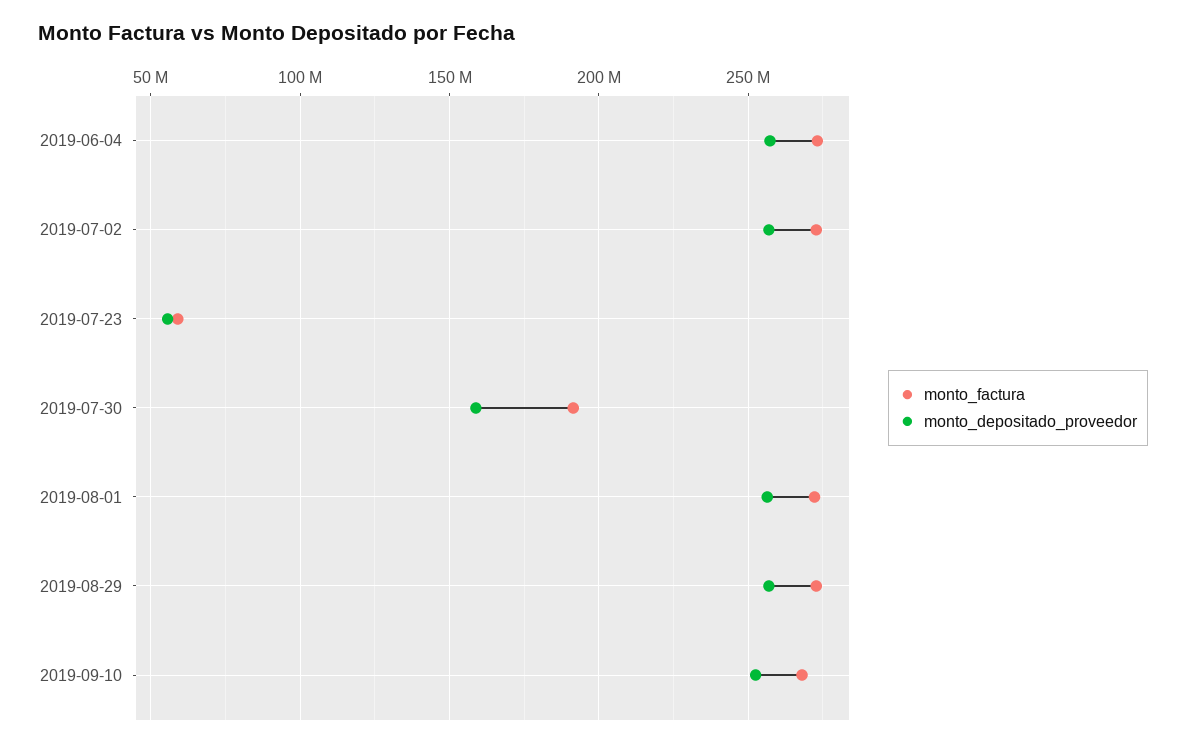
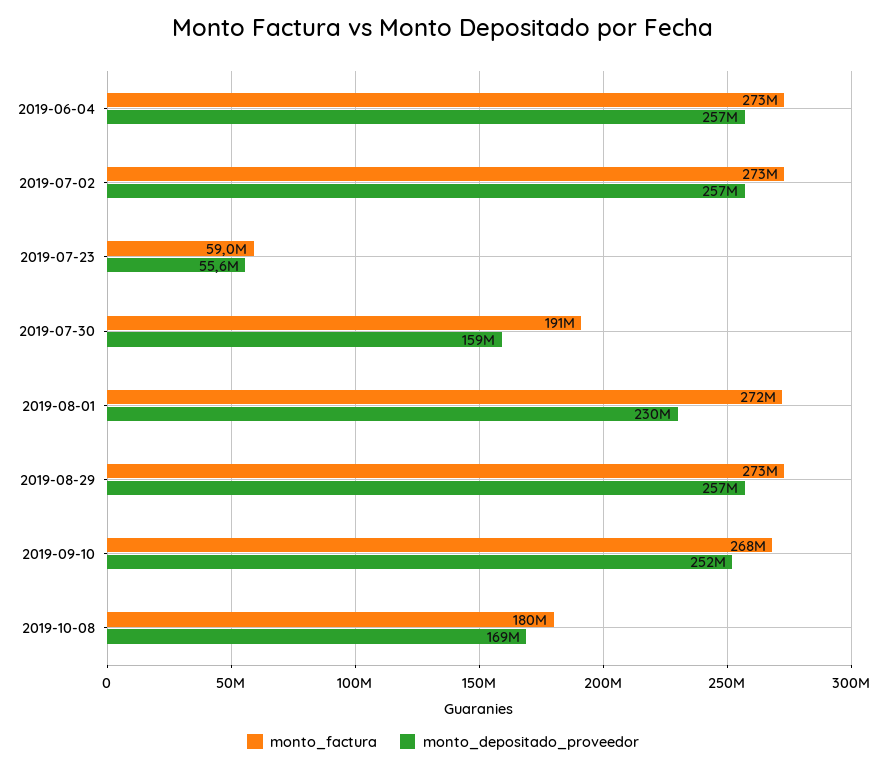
monto_depositado_proveedor, 2019-08-01: 255000000 -> 230000000
monto_factura, 2019-10-08: none -> 180000000
monto_depositado_proveedor, 2019-10-08: none -> 169000000

